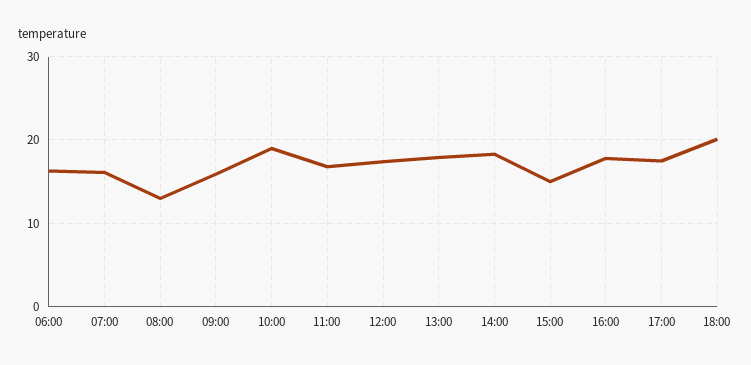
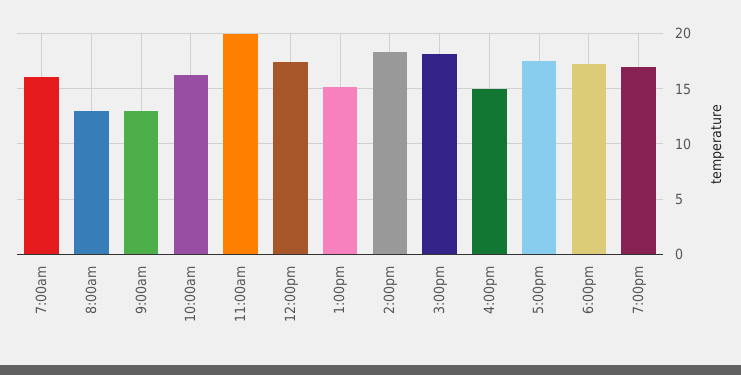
06:00: 16 -> none
09:00: 16 -> 13
10:00: 19 -> 16
11:00: 17 -> 20
13:00: 18 -> 15
15:00: 15 -> 18
16:00: 18 -> 15
18:00: 20 -> 17
7:00pm: none -> 17

